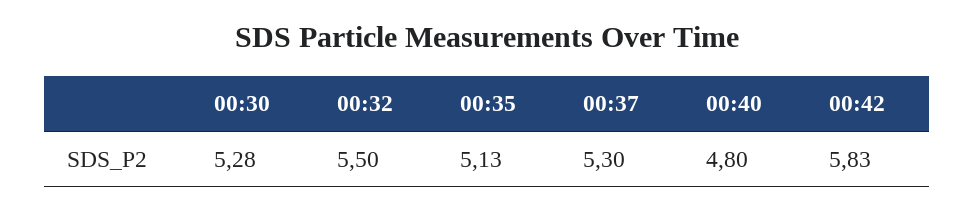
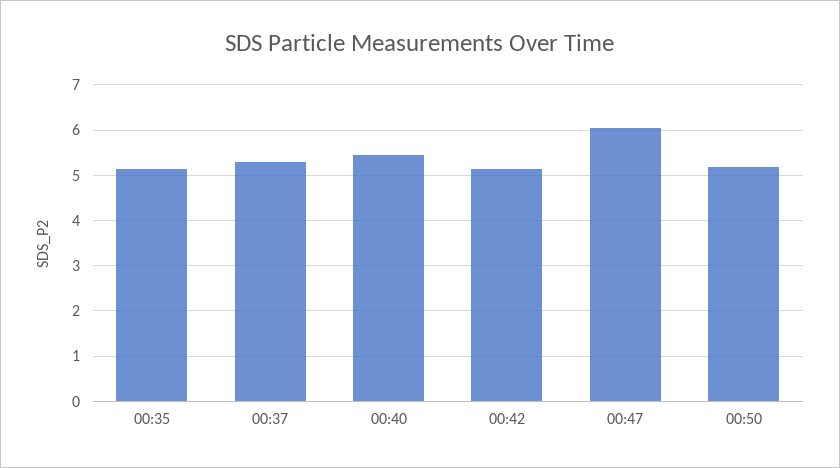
00:30: 5.28 -> none
00:32: 5.5 -> none
00:40: 4.8 -> 5.4
00:42: 5.83 -> 5.2
00:47: none -> 6
00:50: none -> 5.2

